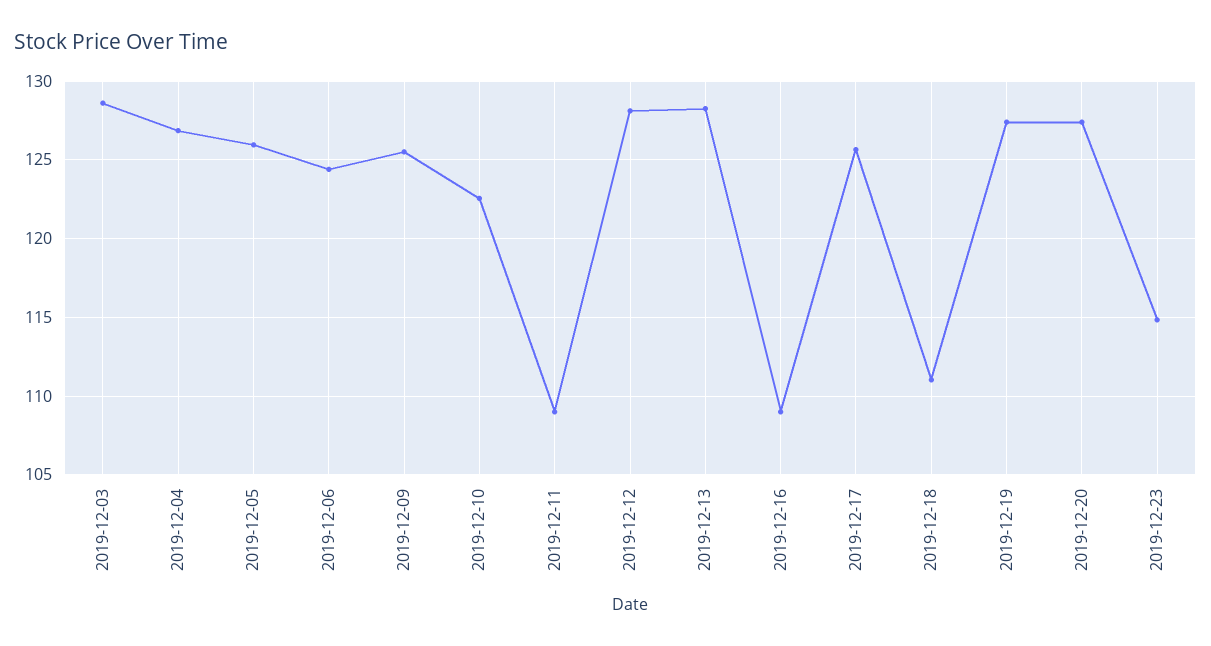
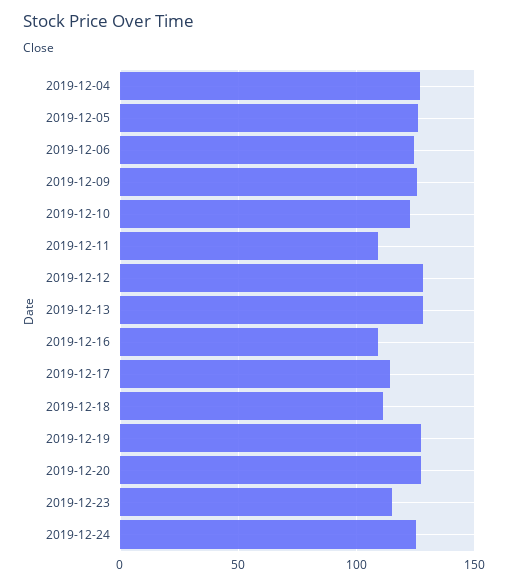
2019-12-03: 128.5 -> none
2019-12-17: 125.5 -> 115
2019-12-24: none -> 125

